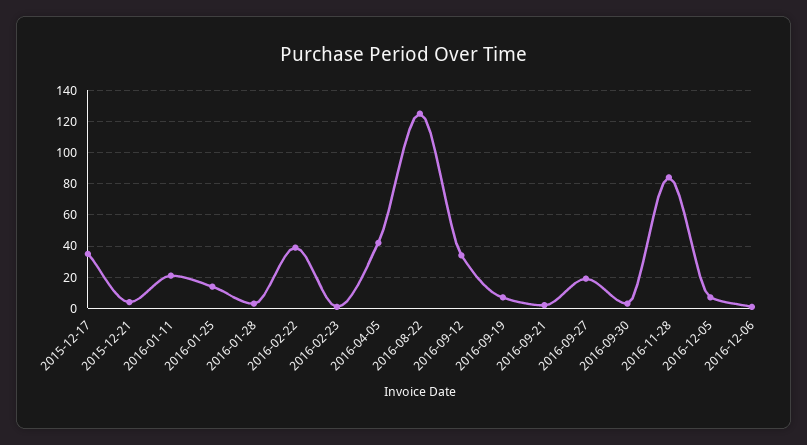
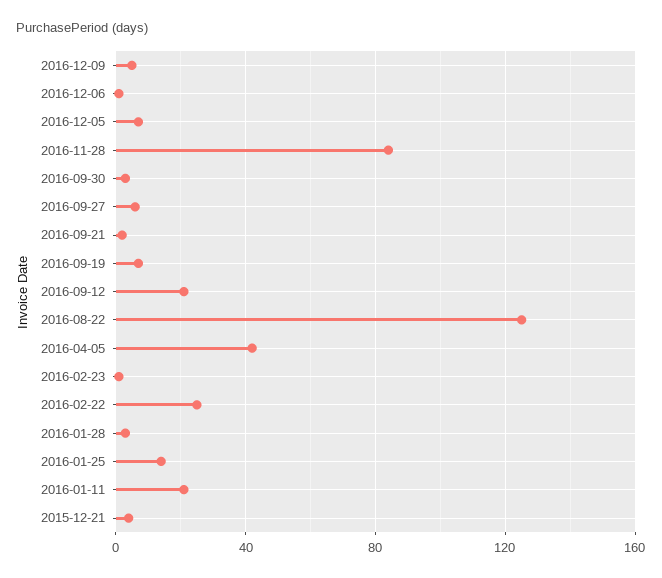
2015-12-17: 35 -> none
2016-02-22: 40 -> 25
2016-09-12: 35 -> 20
2016-09-27: 20 -> 5
2016-12-09: none -> 5

